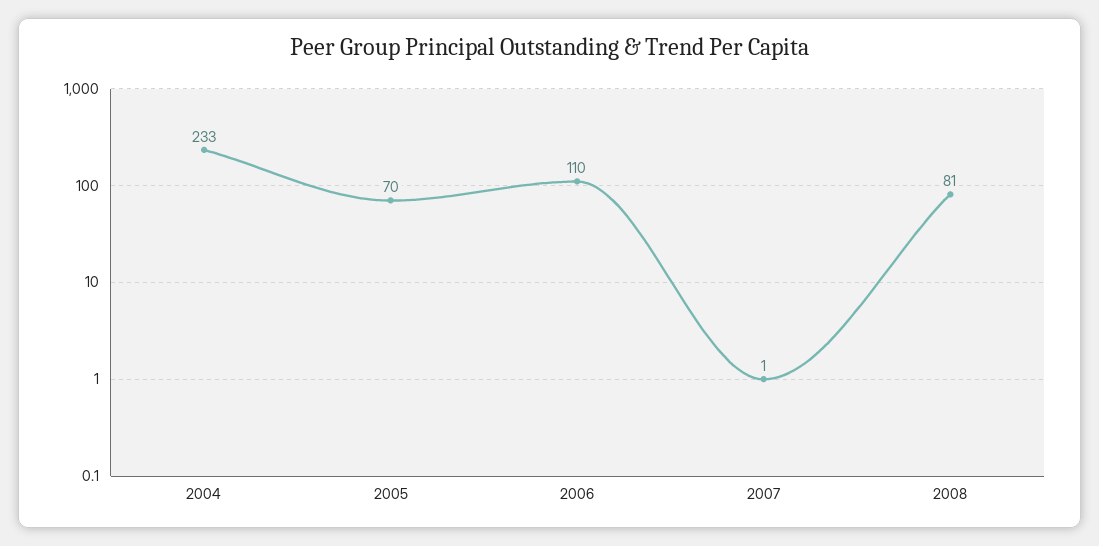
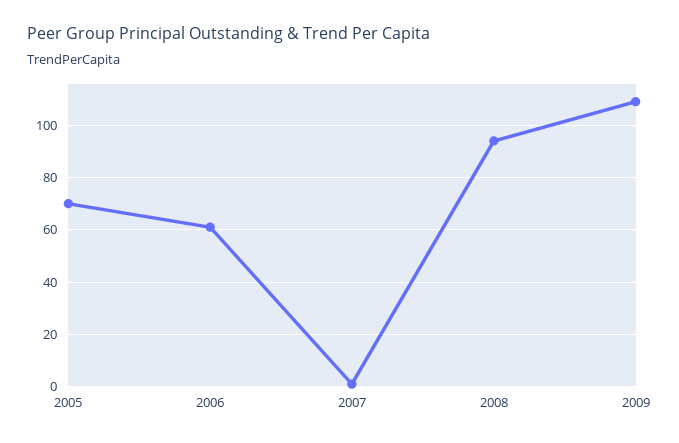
2004: 233 -> none
2006: 110 -> 60
2008: 81 -> 95
2009: none -> 110

